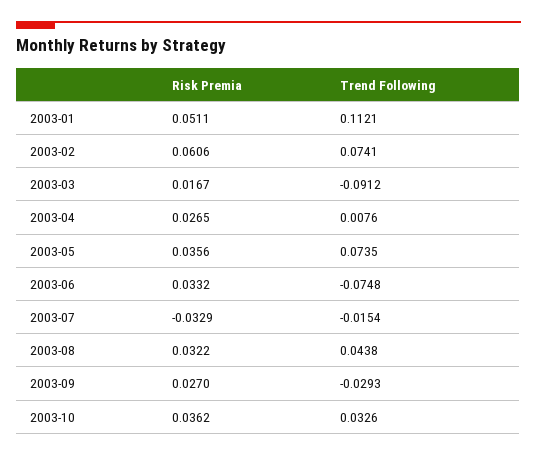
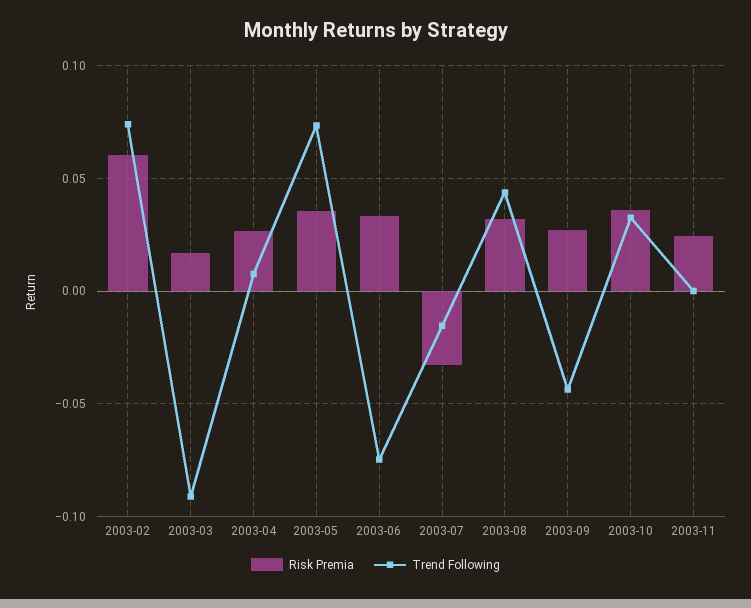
Risk Premia, 2003-01: 0.0511 -> none
Trend Following, 2003-01: 0.1121 -> none
Trend Following, 2003-09: -0.0293 -> -0.045
Risk Premia, 2003-11: none -> 0.025
Trend Following, 2003-11: none -> 0

